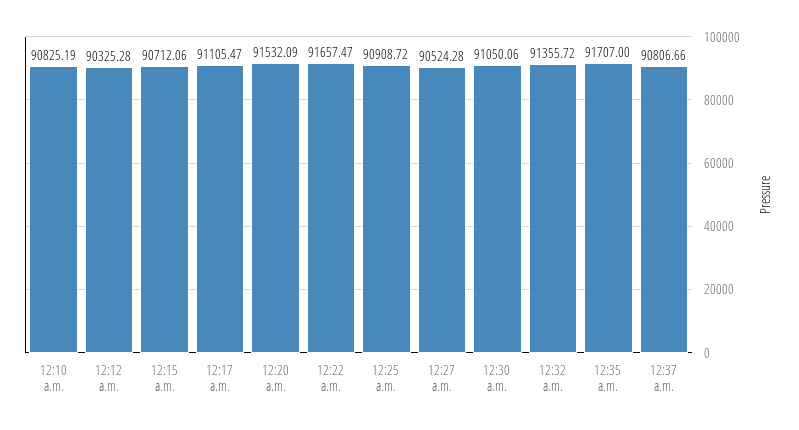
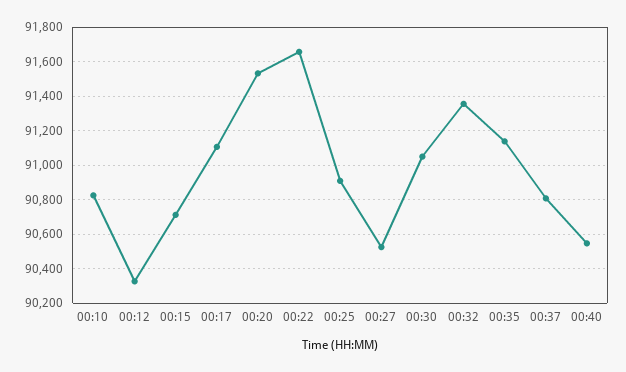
12:35 a.m.: 91707 -> 91150
00:40: none -> 90550

